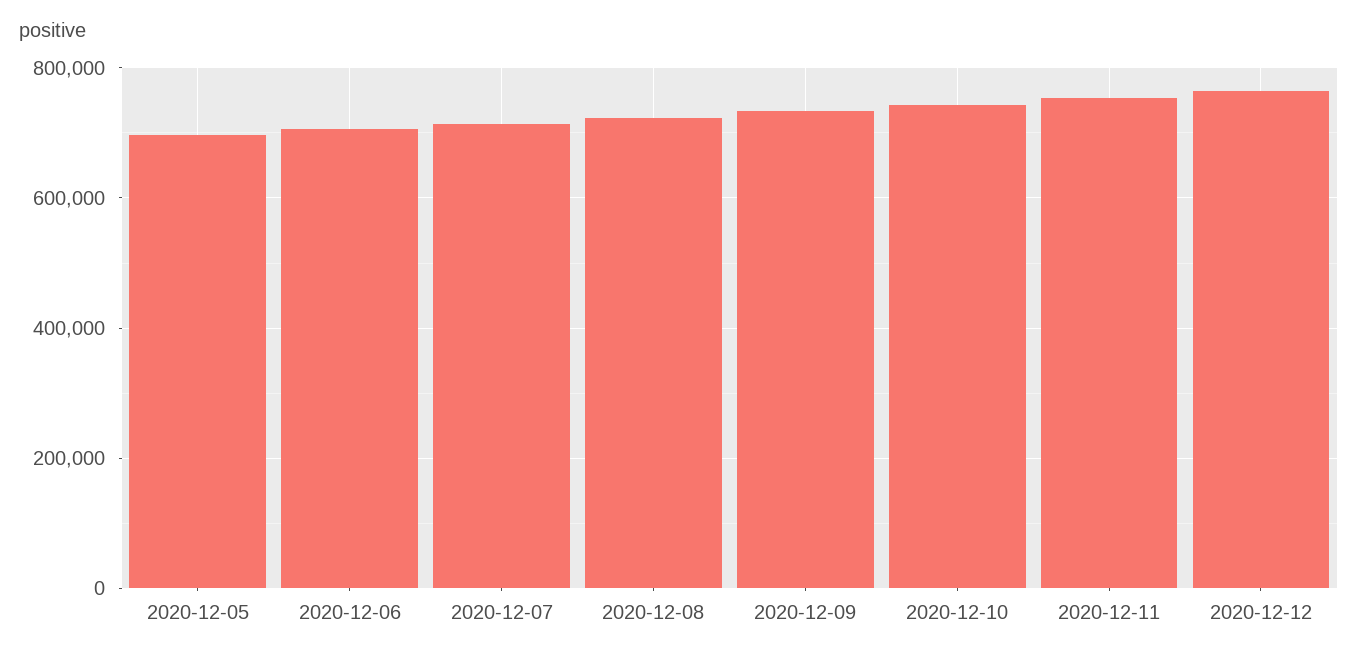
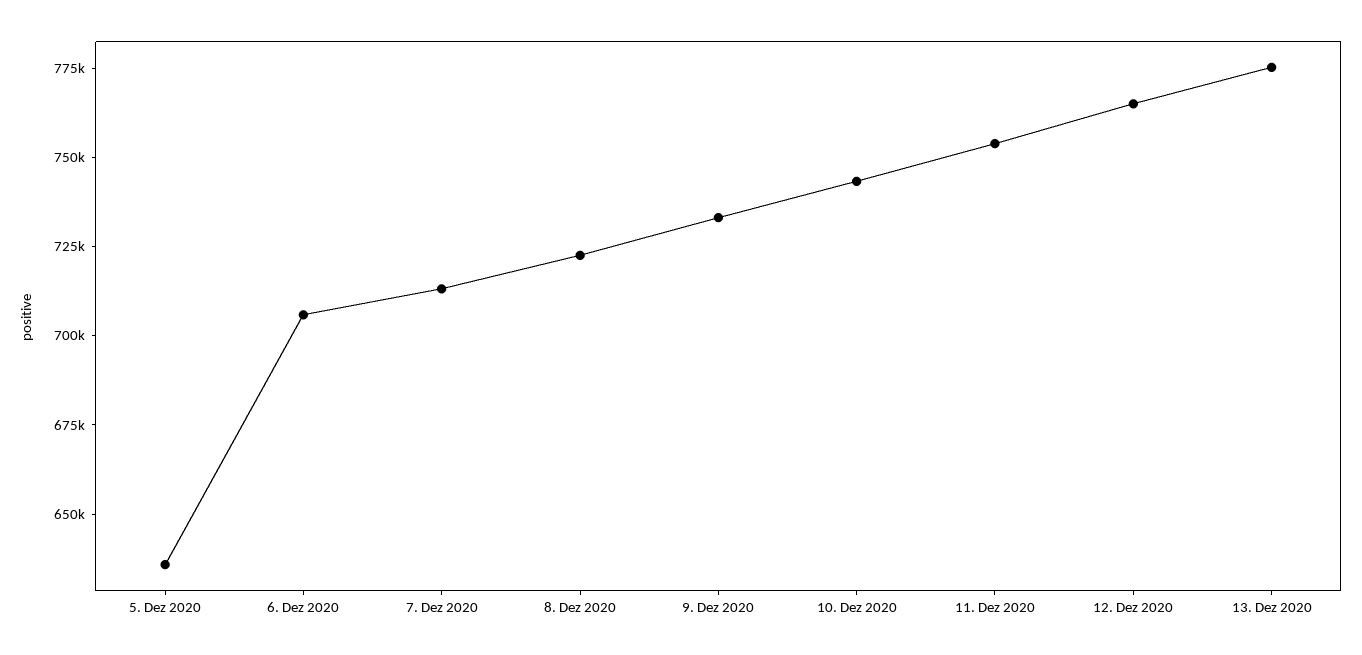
2020-12-05: 700000 -> 635000
13. Dez 2020: none -> 775000

